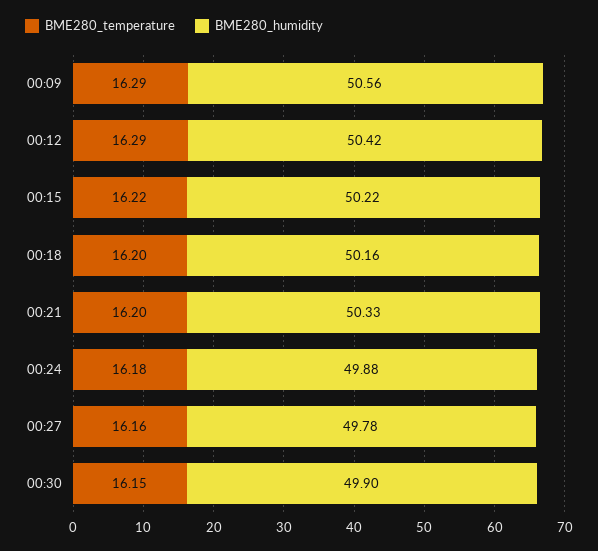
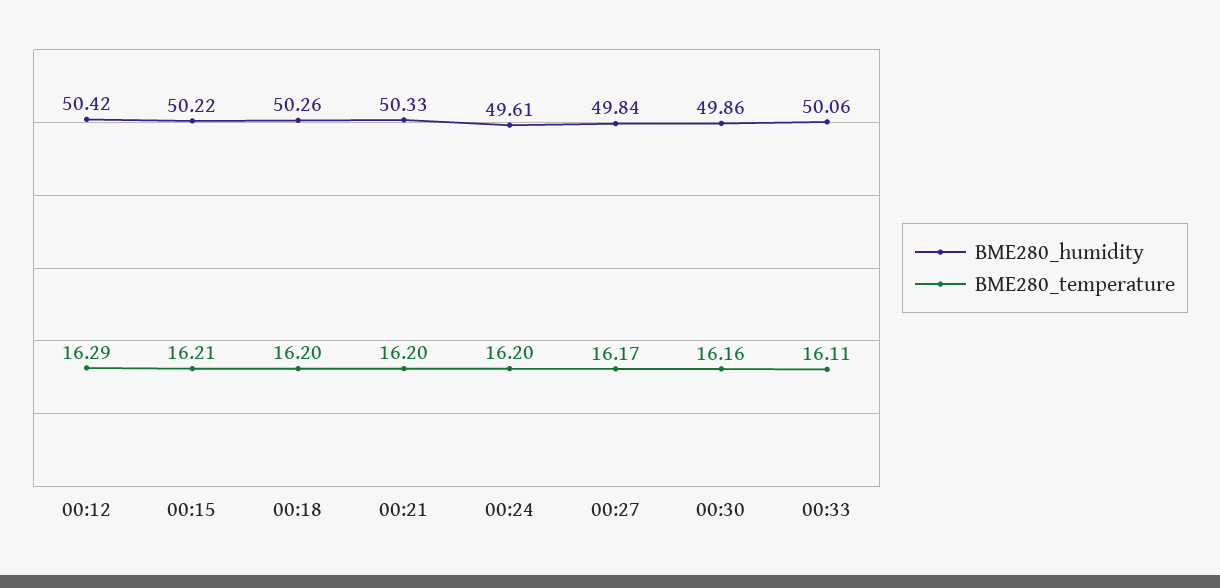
BME280_temperature, 00:09: 16.29 -> none
BME280_humidity, 00:09: 50.56 -> none
BME280_temperature, 00:15: 16.22 -> 16.21
BME280_humidity, 00:18: 50.16 -> 50.26
BME280_temperature, 00:24: 16.18 -> 16.2
BME280_humidity, 00:24: 49.88 -> 49.61
BME280_temperature, 00:27: 16.16 -> 16.17
BME280_humidity, 00:27: 49.78 -> 49.84
BME280_temperature, 00:30: 16.15 -> 16.16
BME280_humidity, 00:30: 49.9 -> 49.86
BME280_humidity, 00:33: none -> 50.06
BME280_temperature, 00:33: none -> 16.11

